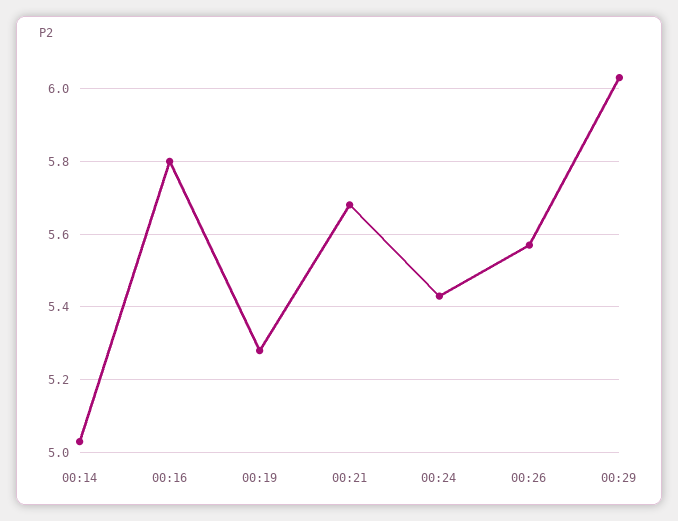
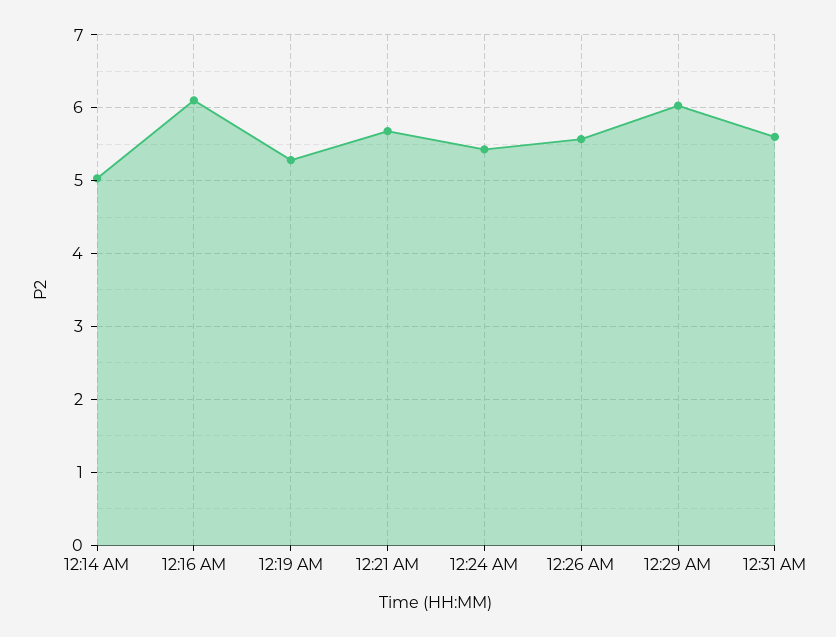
00:16: 5.8 -> 6.1
12:31 AM: none -> 5.6

